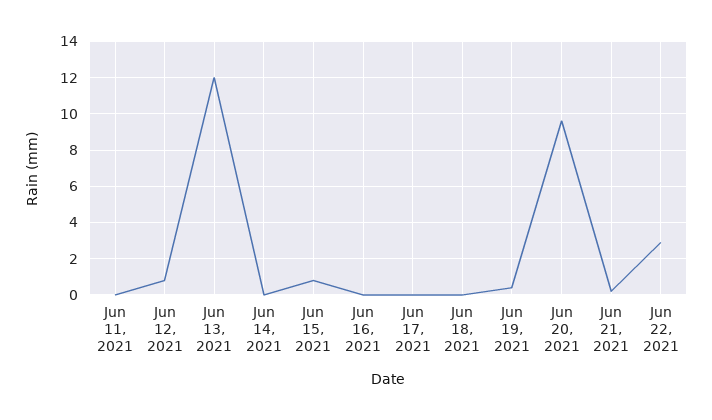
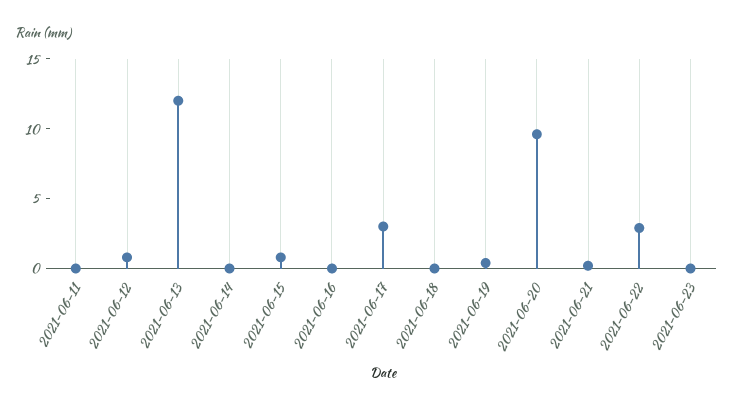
Jun 17, 2021: 0 -> 3
2021-06-23: none -> 0

